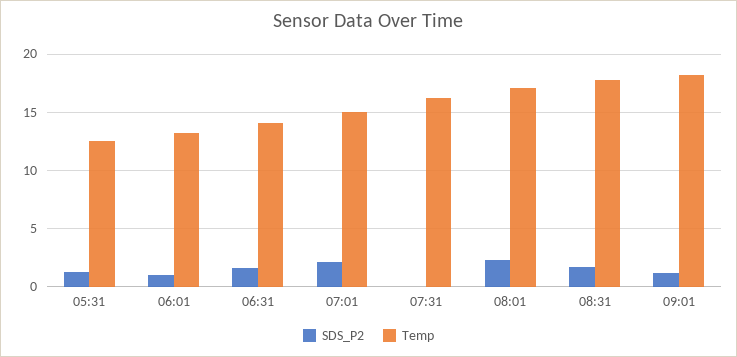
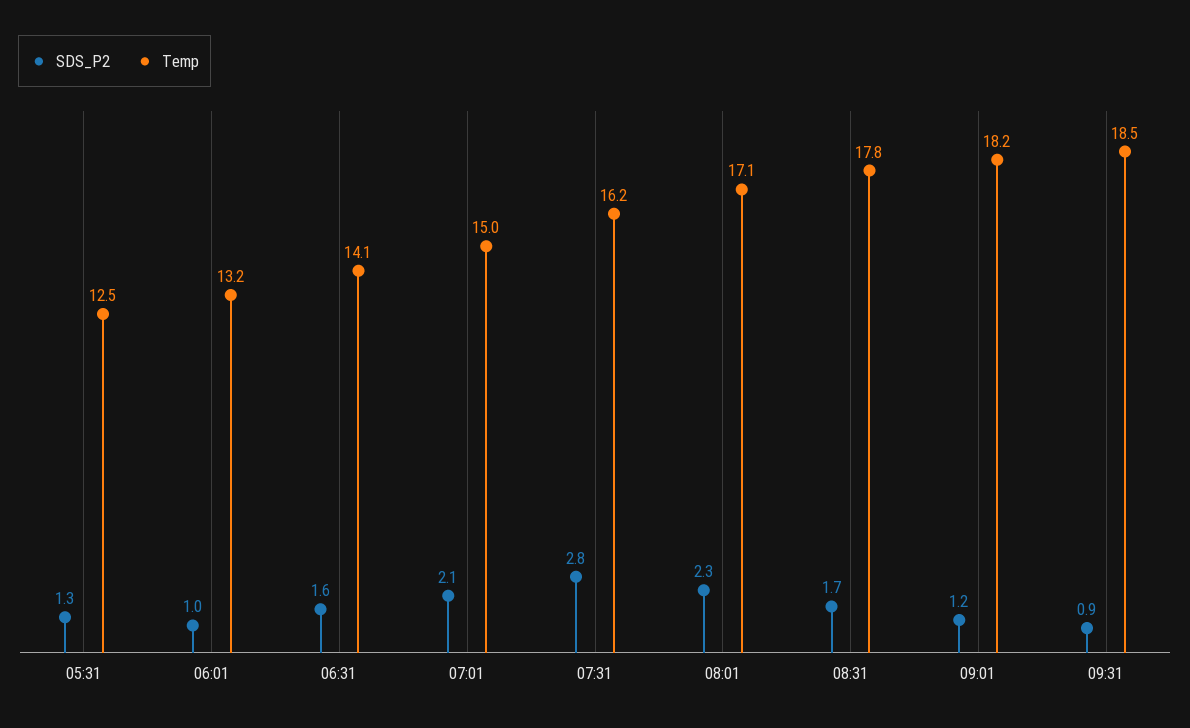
SDS_P2, 07:31: 0 -> 2.8
SDS_P2, 09:31: none -> 0.9
Temp, 09:31: none -> 18.5

